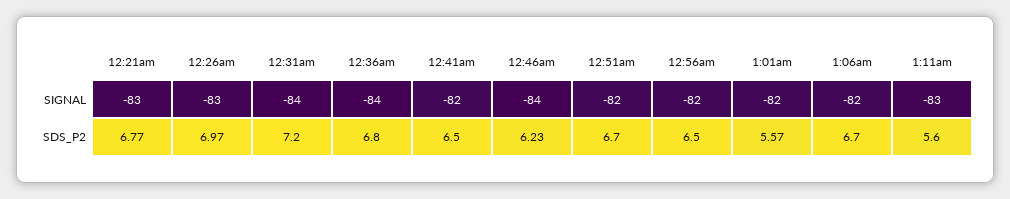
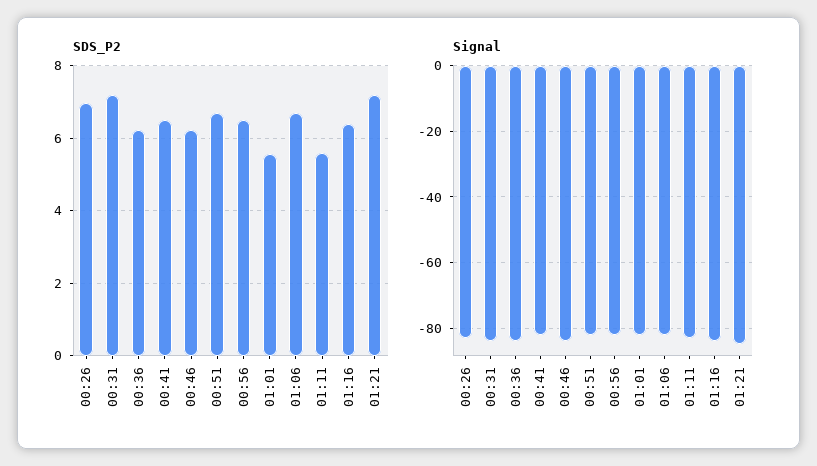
SIGNAL, 12:21am: -83 -> none
SDS_P2, 12:21am: 6.77 -> none
SDS_P2, 12:36am: 6.8 -> 6.2
SDS_P2, 01:16: none -> 6.4
SDS_P2, 01:21: none -> 7.2
SIGNAL, 01:16: none -> -85
SIGNAL, 01:21: none -> -85

